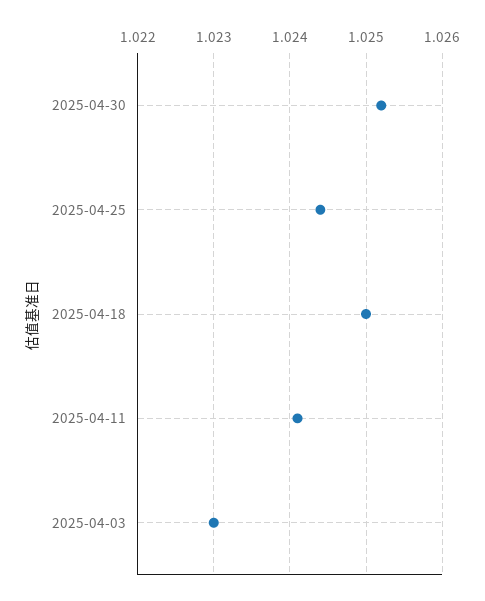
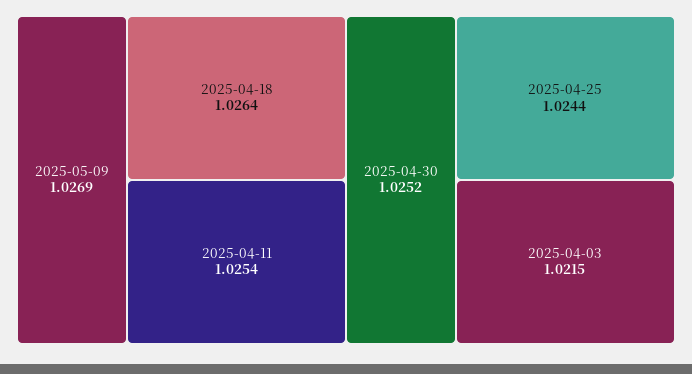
2025-04-18: 1.025 -> 1.0264
2025-04-11: 1.0241 -> 1.0254
2025-04-03: 1.023 -> 1.0215
2025-05-09: none -> 1.0269

